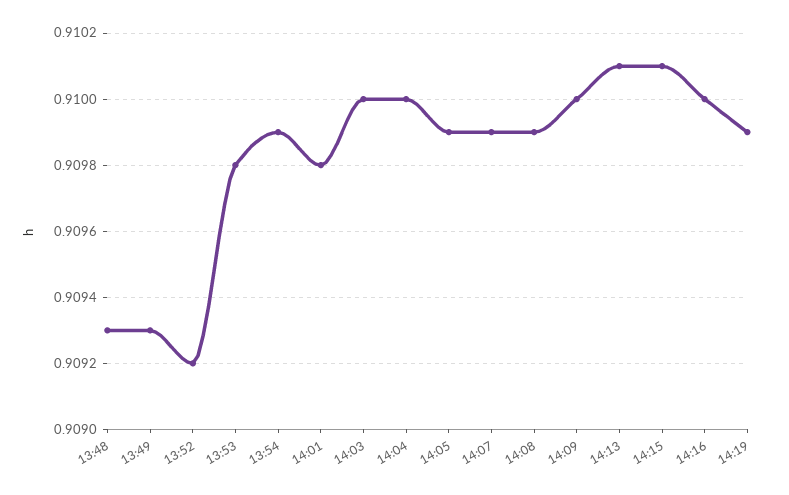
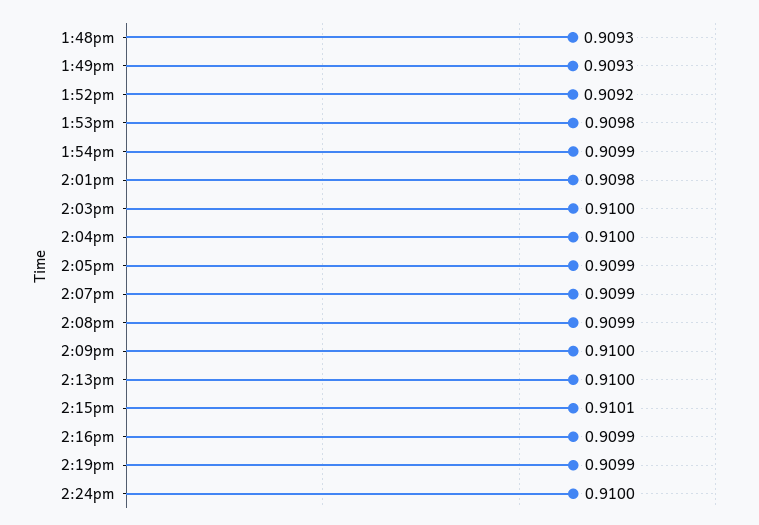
14:13: 0.9101 -> 0.91
14:16: 0.91 -> 0.9099
2:24pm: none -> 0.91

